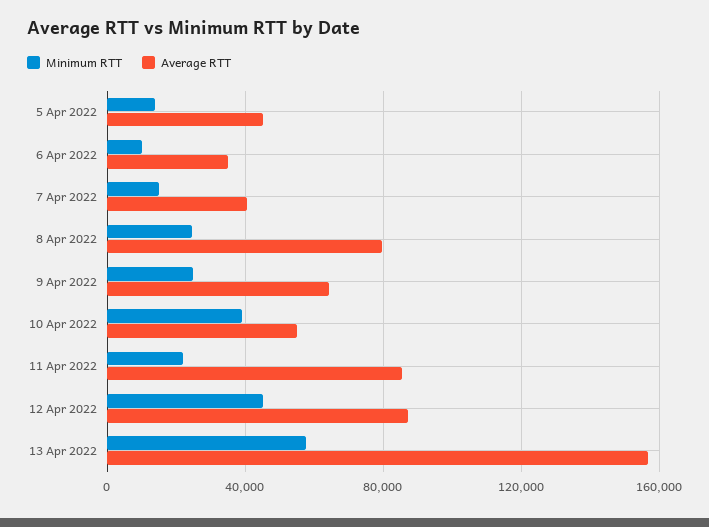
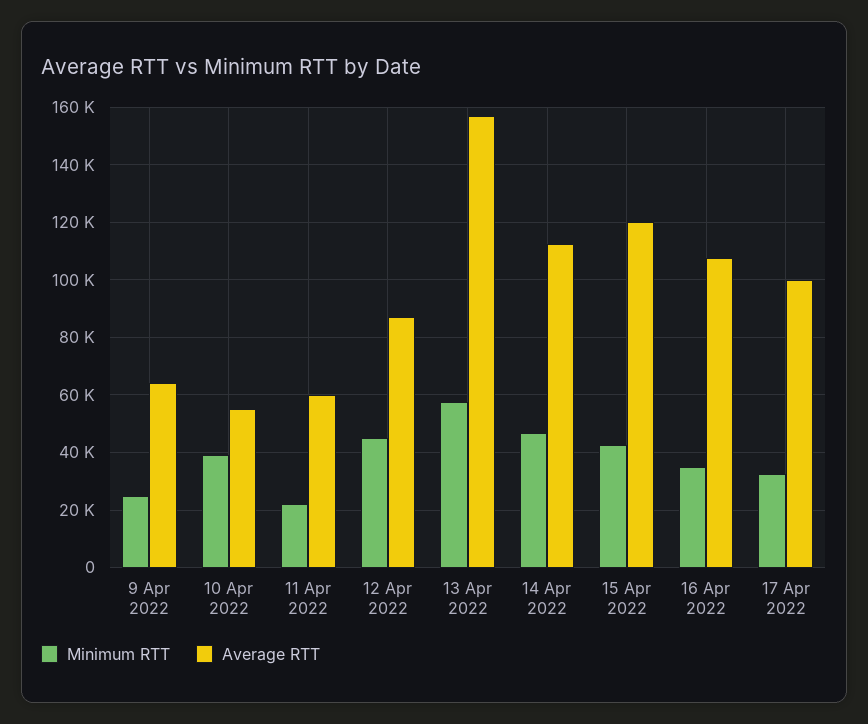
Minimum RTT, 5 Apr 2022: 15000 -> none
Average RTT, 5 Apr 2022: 45000 -> none
Minimum RTT, 6 Apr 2022: 10000 -> none
Average RTT, 6 Apr 2022: 35000 -> none
Minimum RTT, 7 Apr 2022: 15000 -> none
Average RTT, 7 Apr 2022: 40000 -> none
Minimum RTT, 8 Apr 2022: 25000 -> none
Average RTT, 8 Apr 2022: 80000 -> none
Average RTT, 11 Apr 2022: 85000 -> 60000
Minimum RTT, 14 Apr 2022: none -> 47500
Average RTT, 14 Apr 2022: none -> 112500
Minimum RTT, 15 Apr 2022: none -> 42500
Average RTT, 15 Apr 2022: none -> 120000
Minimum RTT, 16 Apr 2022: none -> 35000
Average RTT, 16 Apr 2022: none -> 107500
Minimum RTT, 17 Apr 2022: none -> 32500
Average RTT, 17 Apr 2022: none -> 100000

